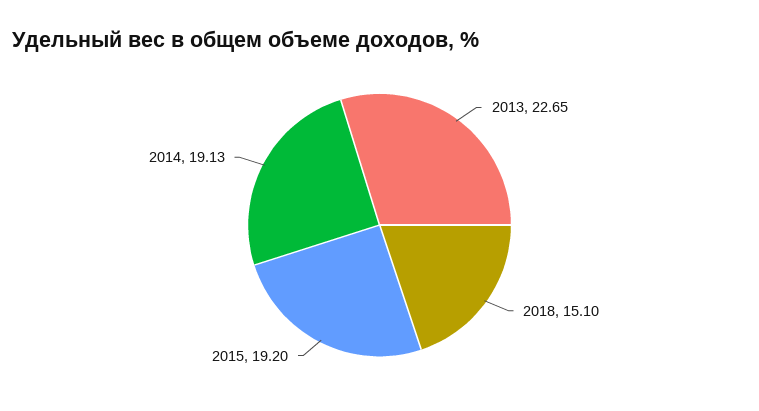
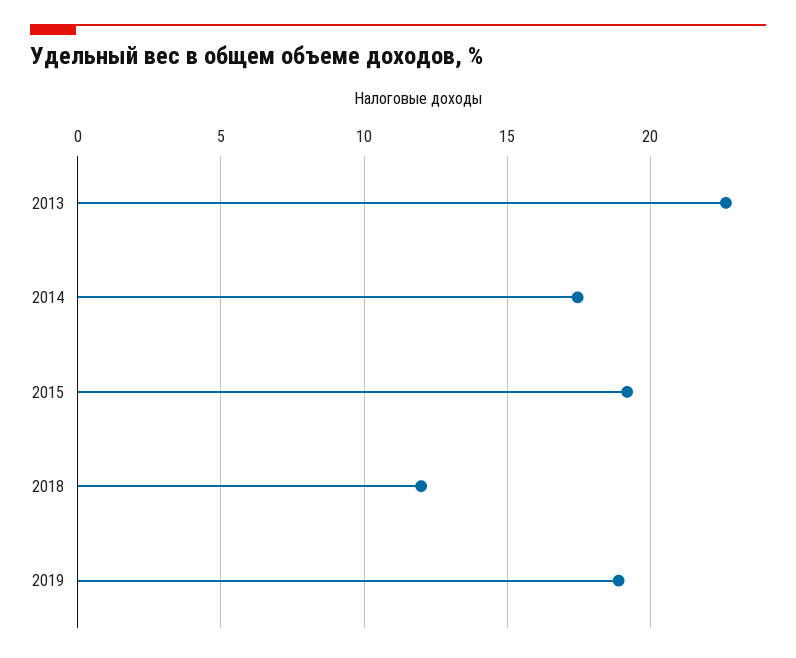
2018: 15.1 -> 12
2014: 19.13 -> 17.5
2019: none -> 19

